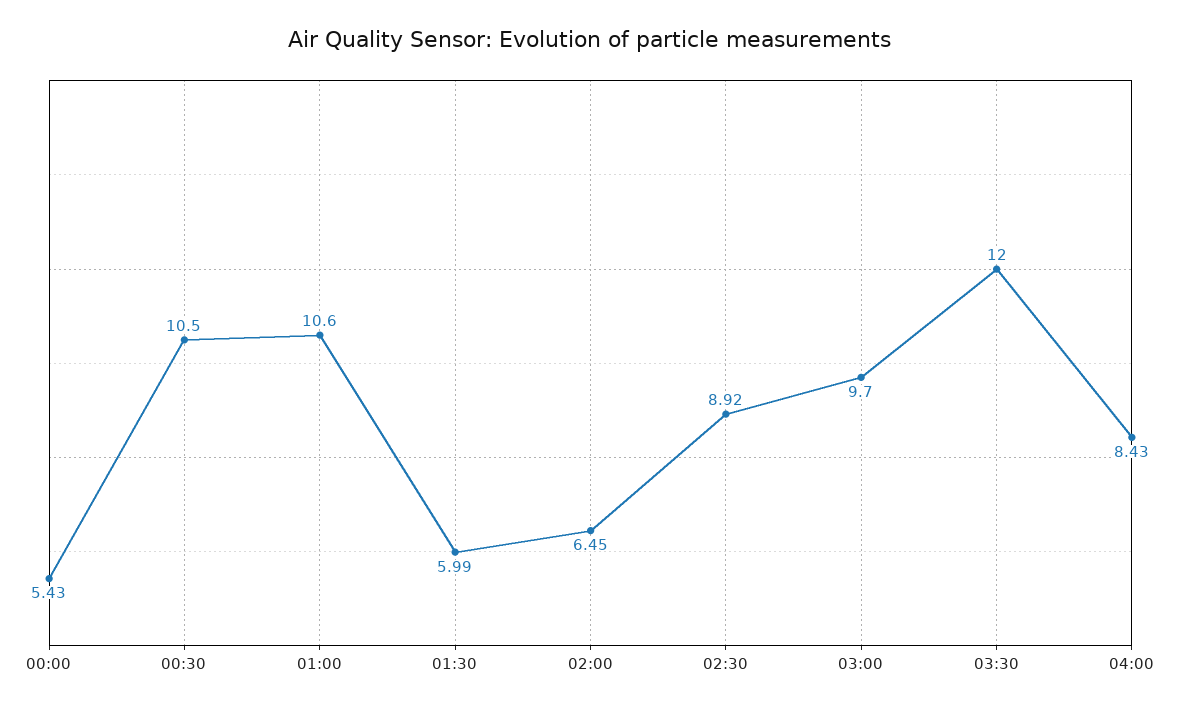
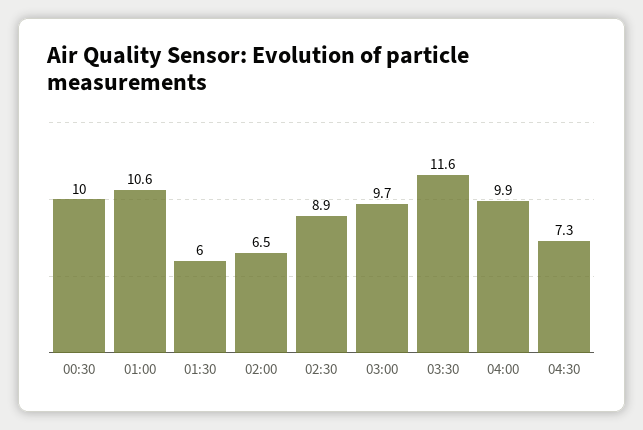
00:00: 5.43 -> none
00:30: 10.5 -> 10
03:30: 12 -> 11.6
04:00: 8.43 -> 9.9
04:30: none -> 7.3

